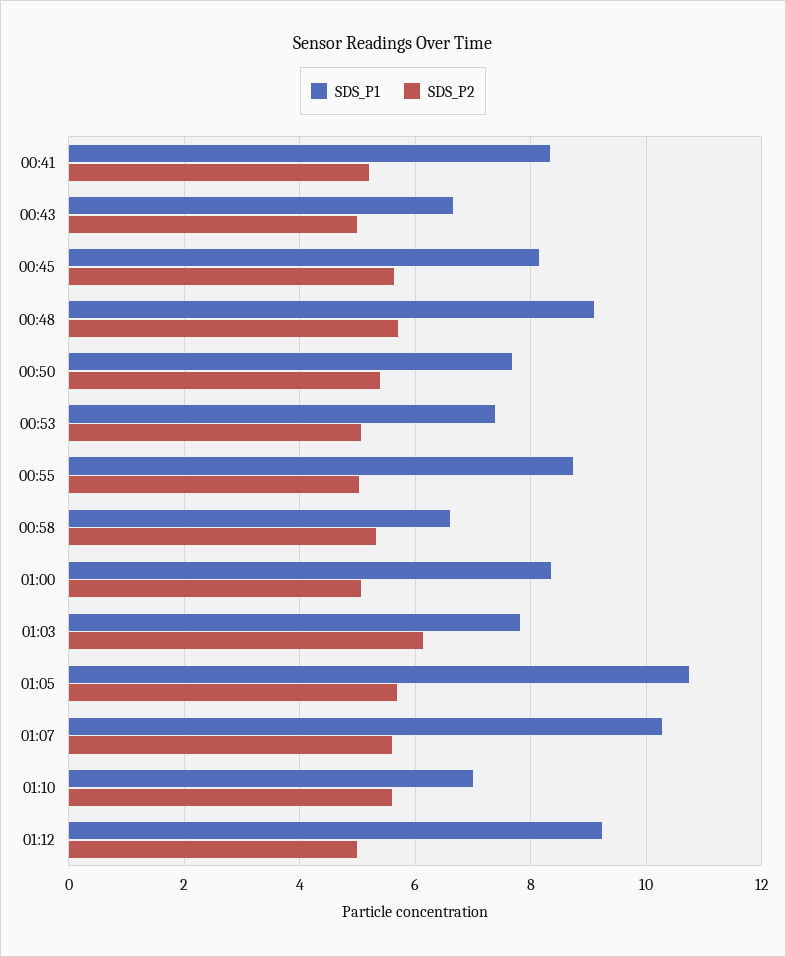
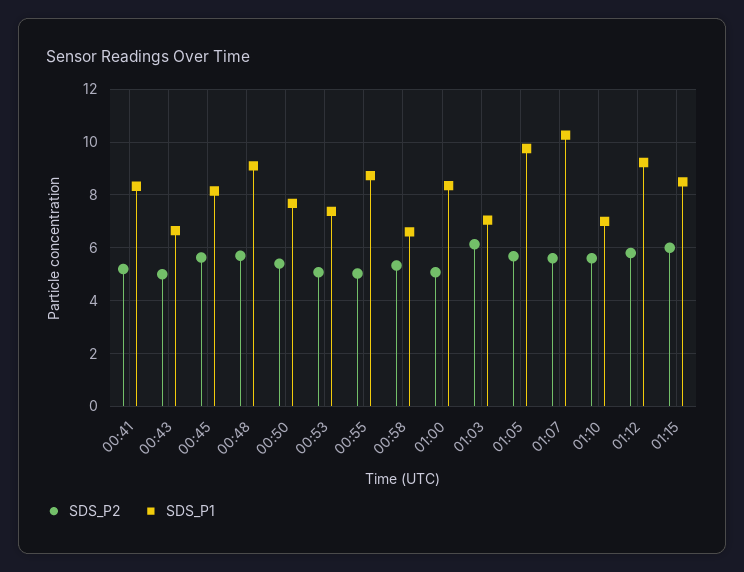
SDS_P1, 01:03: 7.8 -> 7
SDS_P1, 01:05: 10.8 -> 9.75
SDS_P2, 01:12: 5 -> 5.75
SDS_P2, 01:15: none -> 6
SDS_P1, 01:15: none -> 8.5

